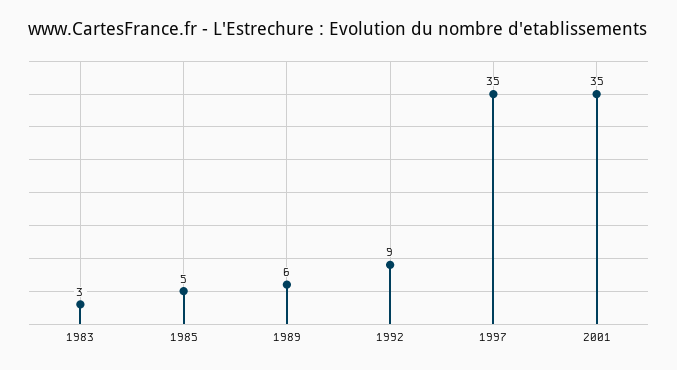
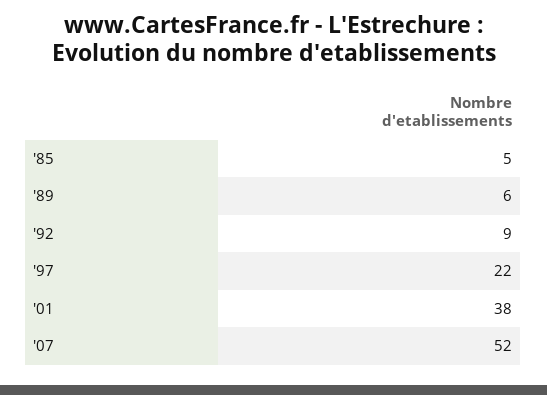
1983: 3 -> none
1997: 35 -> 22
2001: 35 -> 38
'07: none -> 52

